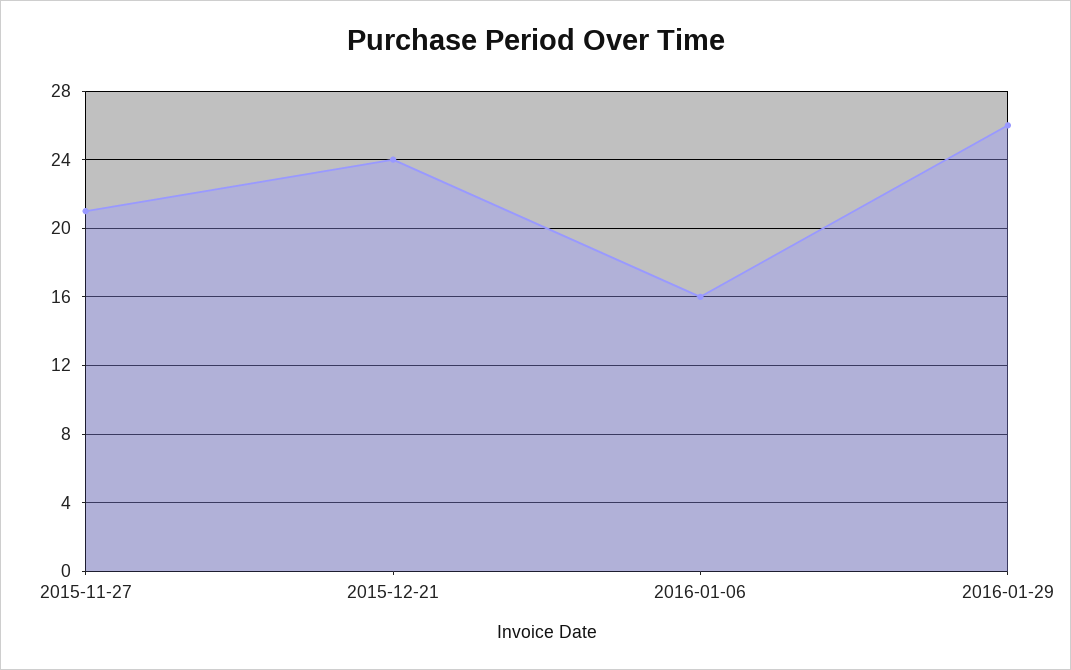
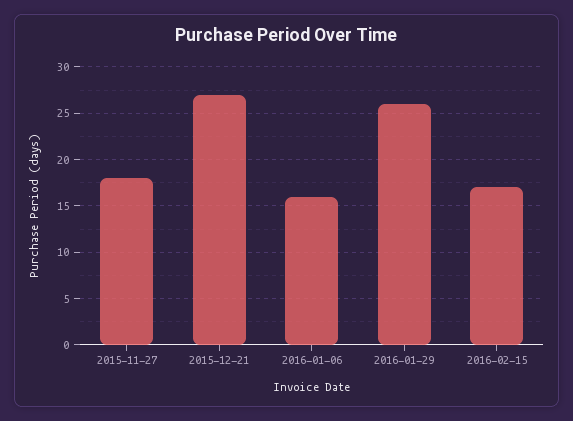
2015-11-27: 21 -> 18
2015-12-21: 24 -> 27
2016-02-15: none -> 17

